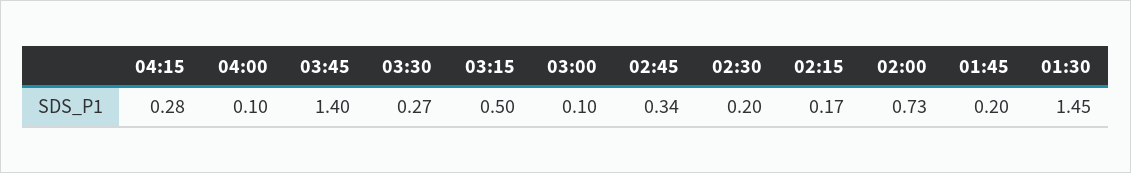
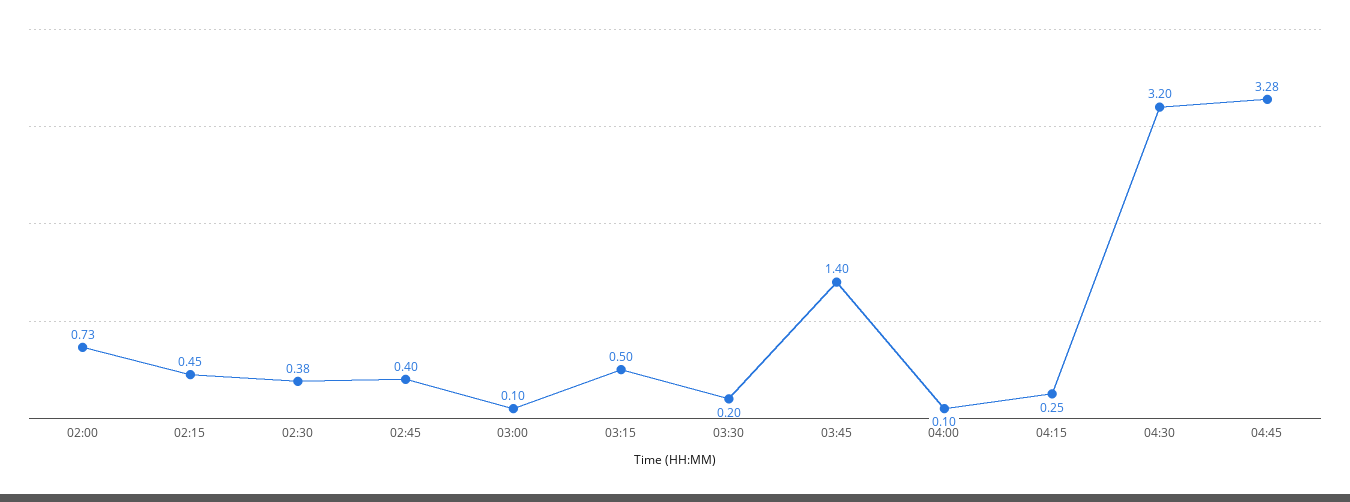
04:15: 0.28 -> 0.25
03:30: 0.27 -> 0.2
02:45: 0.34 -> 0.4
02:30: 0.2 -> 0.38
02:15: 0.17 -> 0.45
01:45: 0.2 -> none
01:30: 1.45 -> none
04:30: none -> 3.2
04:45: none -> 3.28

